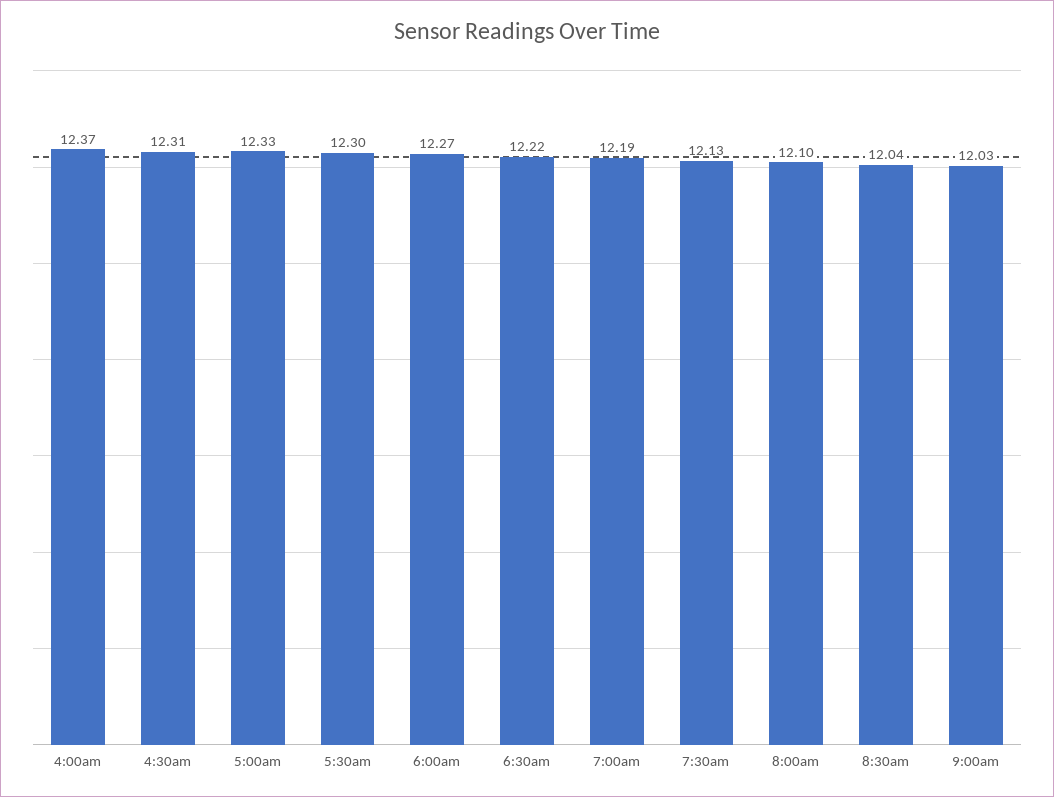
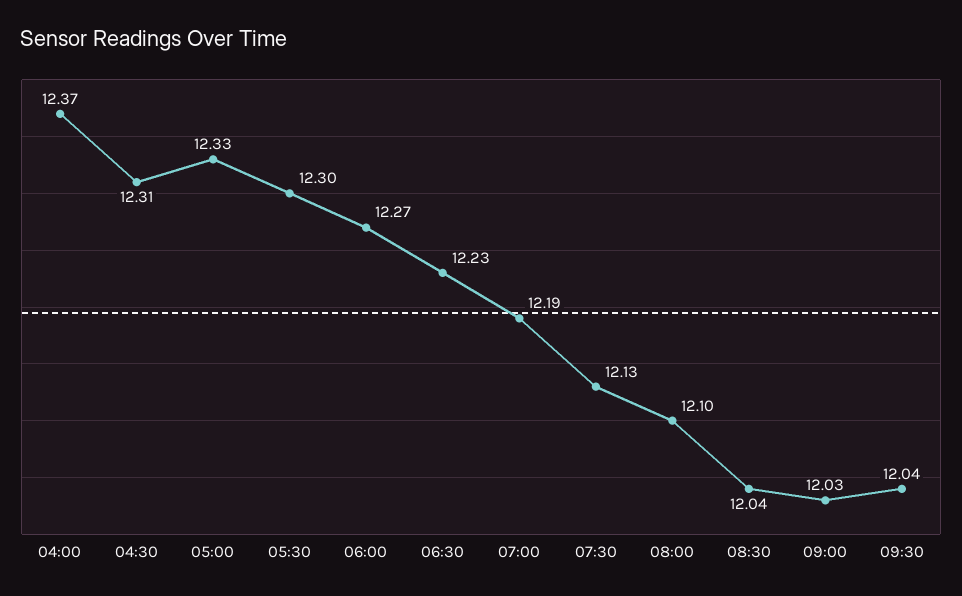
6:30am: 12.22 -> 12.23
09:30: none -> 12.04

